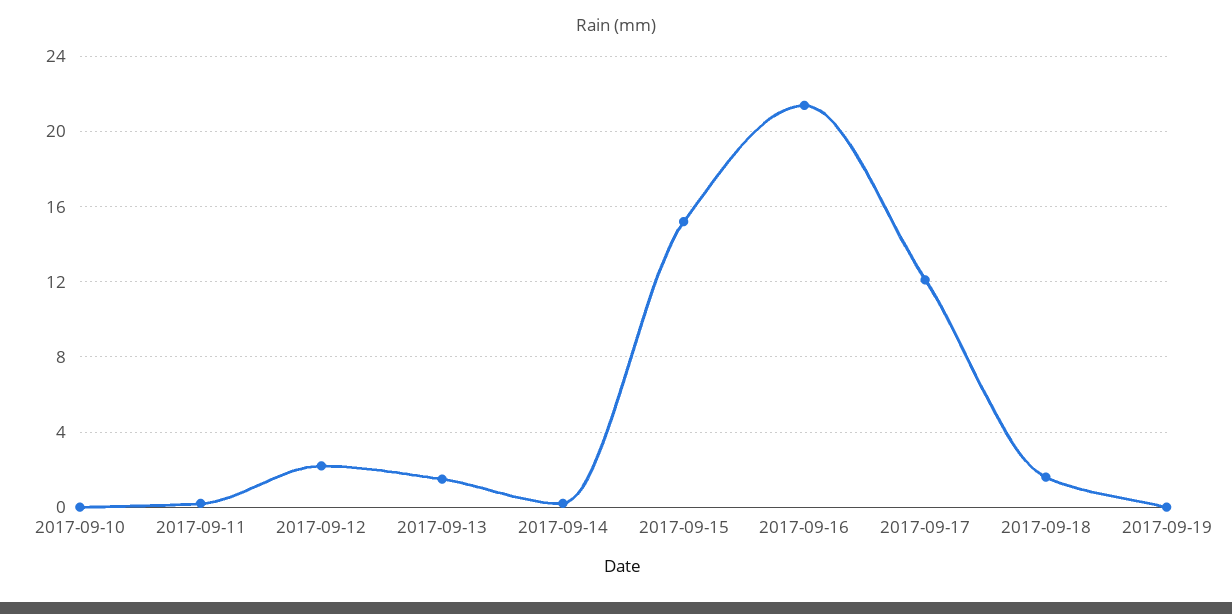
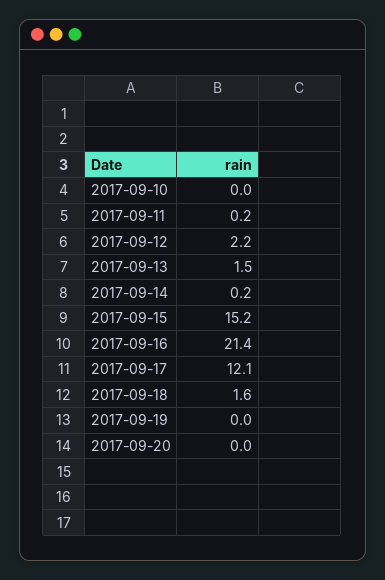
2017-09-20: none -> 0

